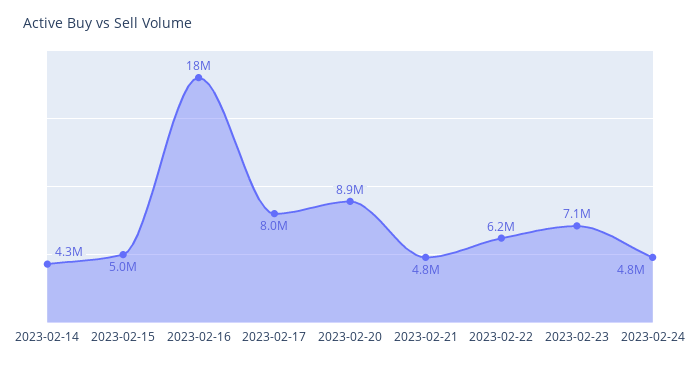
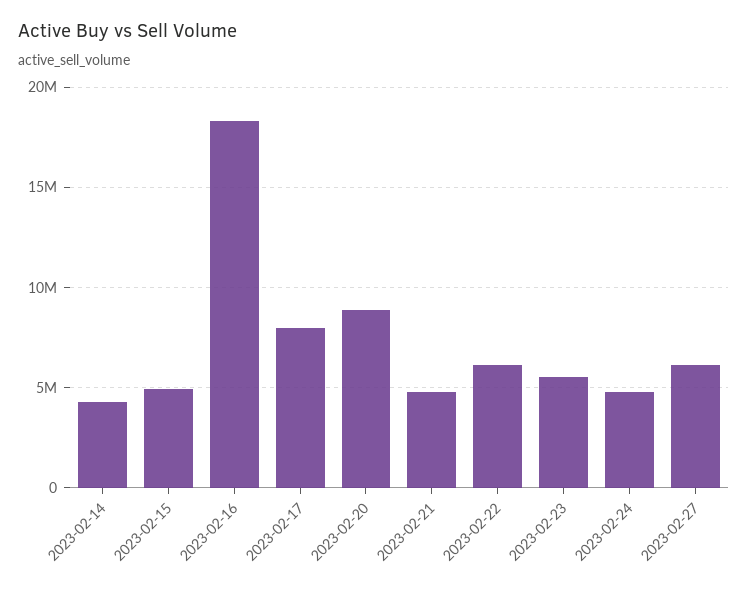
2023-02-23: 7100000 -> 5500000
2023-02-27: none -> 6000000

